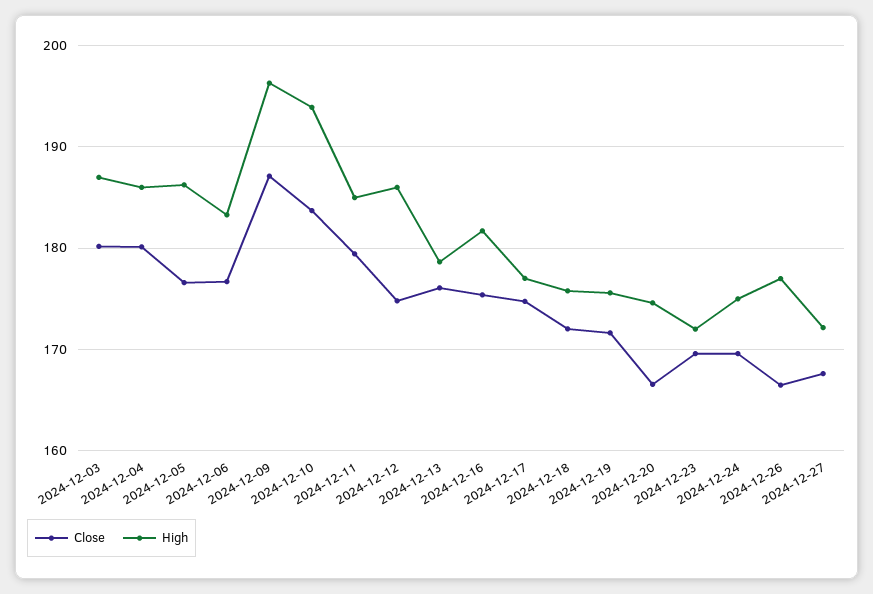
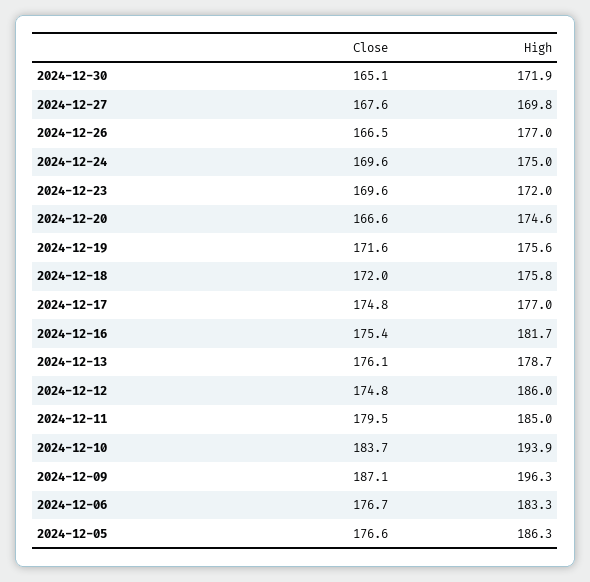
Close, 2024-12-03: 180 -> none
High, 2024-12-03: 187 -> none
Close, 2024-12-04: 180 -> none
High, 2024-12-04: 186 -> none
High, 2024-12-27: 172 -> 169.8
Close, 2024-12-30: none -> 165.1
High, 2024-12-30: none -> 171.9

